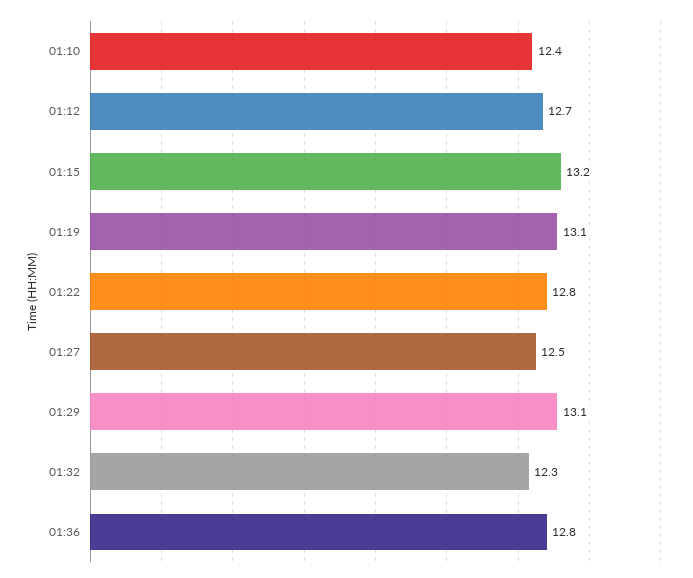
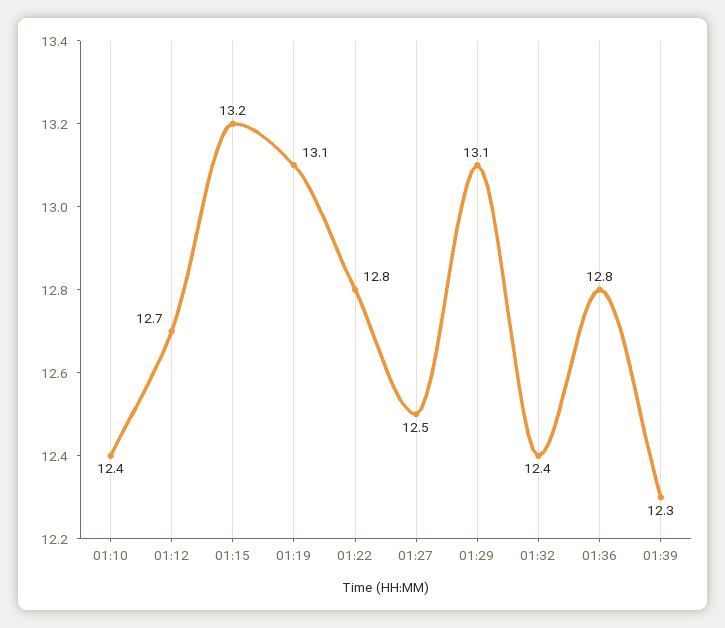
01:32: 12.3 -> 12.4
01:39: none -> 12.3

